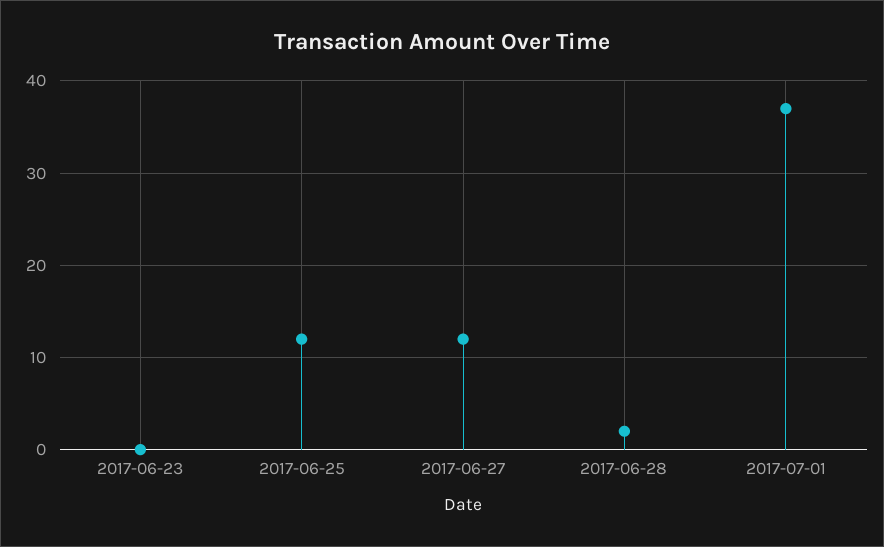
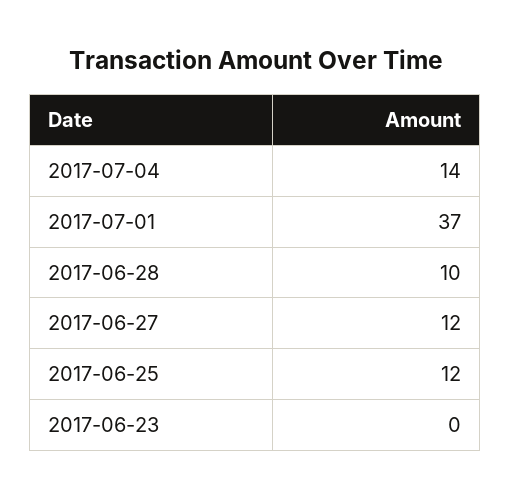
2017-06-28: 2 -> 10
2017-07-04: none -> 14

